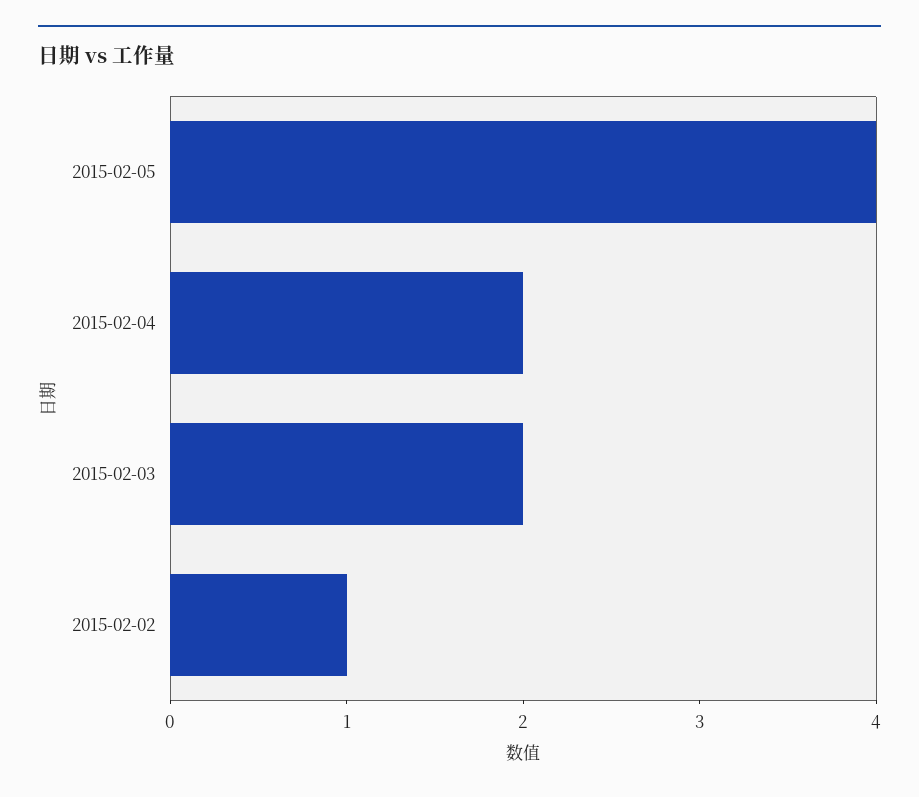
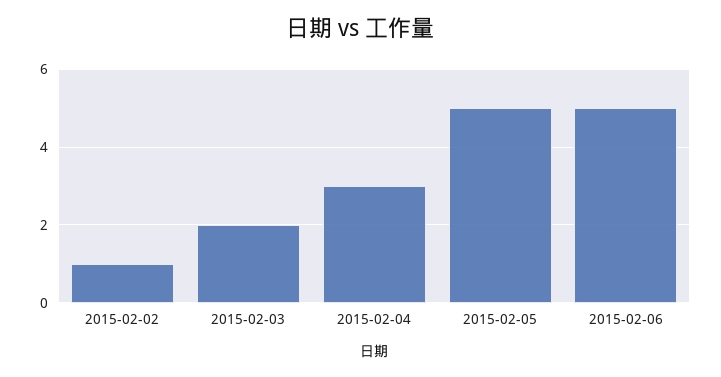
2015-02-05: 4 -> 5
2015-02-04: 2 -> 3
2015-02-06: none -> 5

